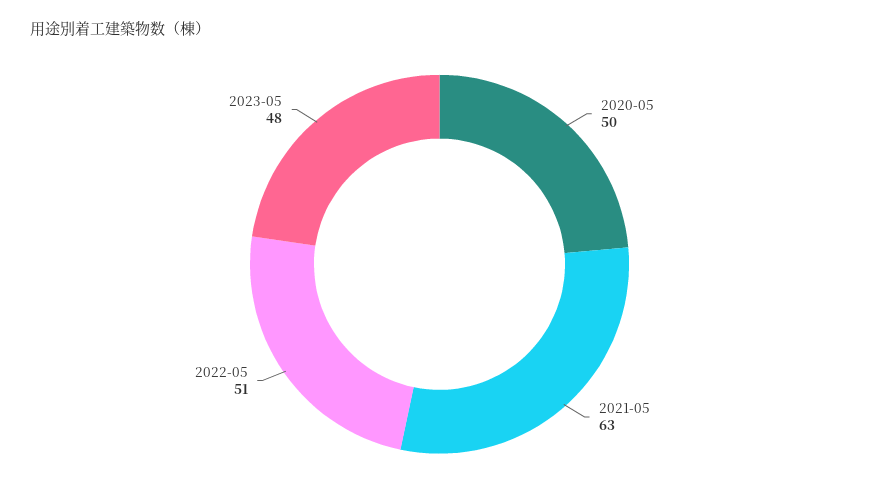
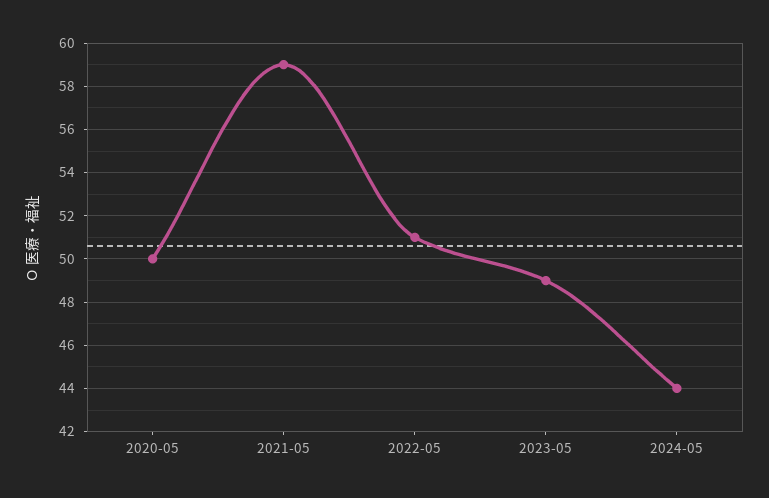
2021-05: 63 -> 59
2023-05: 48 -> 49
2024-05: none -> 44

